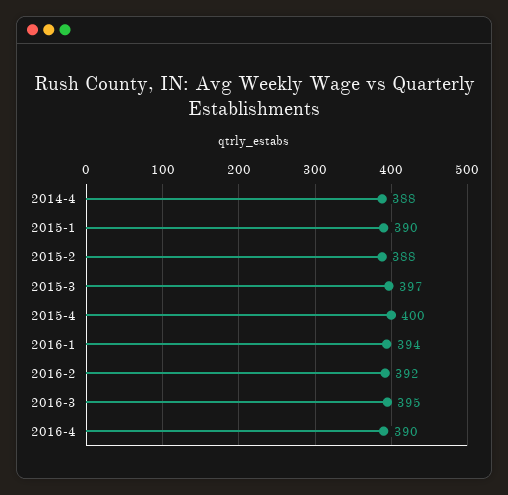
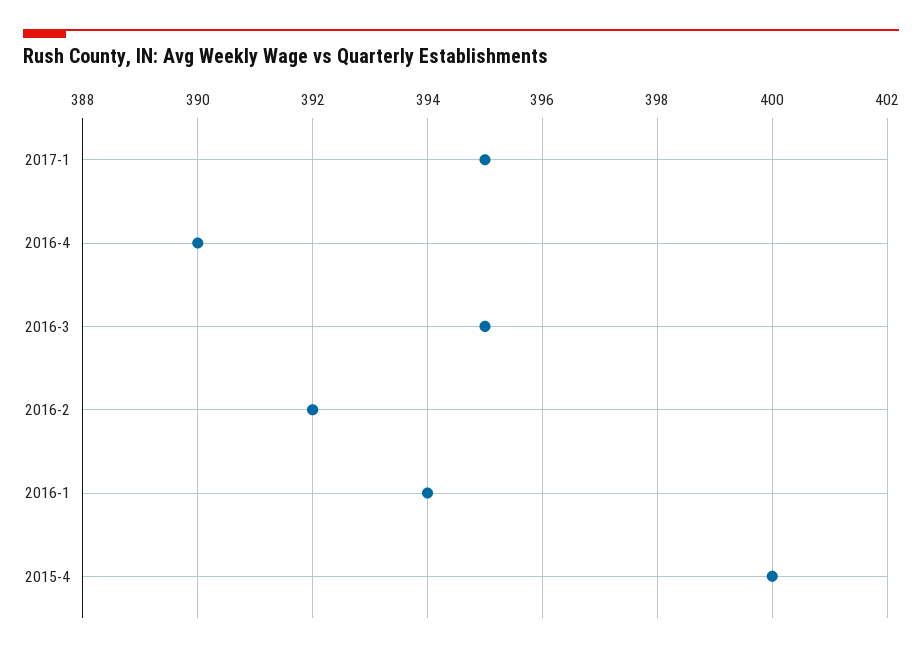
2014-4: 388 -> none
2015-1: 390 -> none
2015-2: 388 -> none
2015-3: 397 -> none
2017-1: none -> 395

